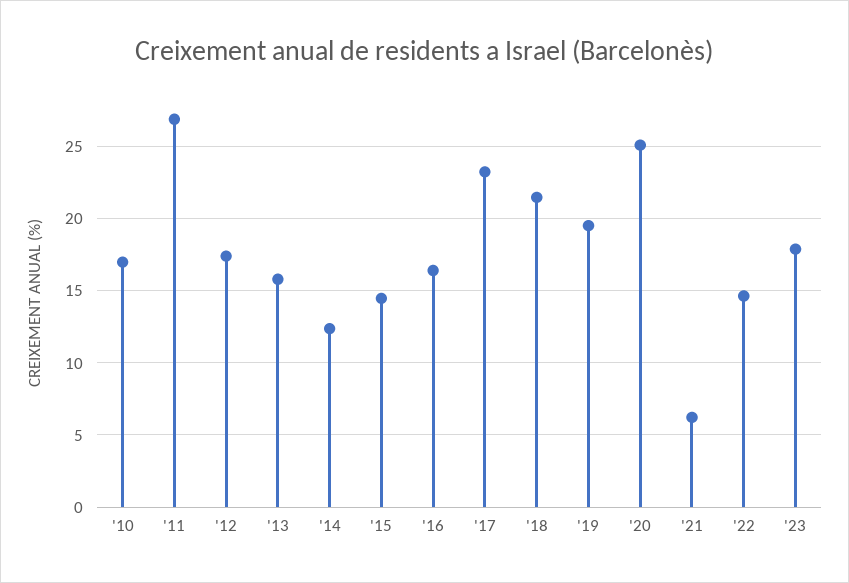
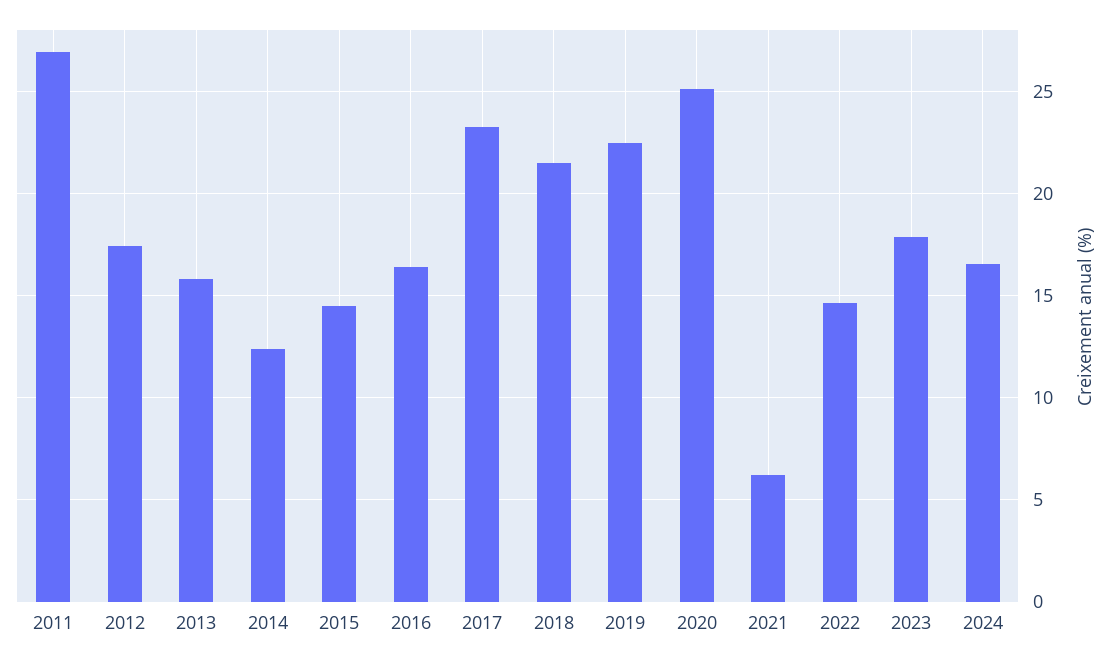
'10: 17 -> none
'19: 19.5 -> 22.5
2024: none -> 16.5

